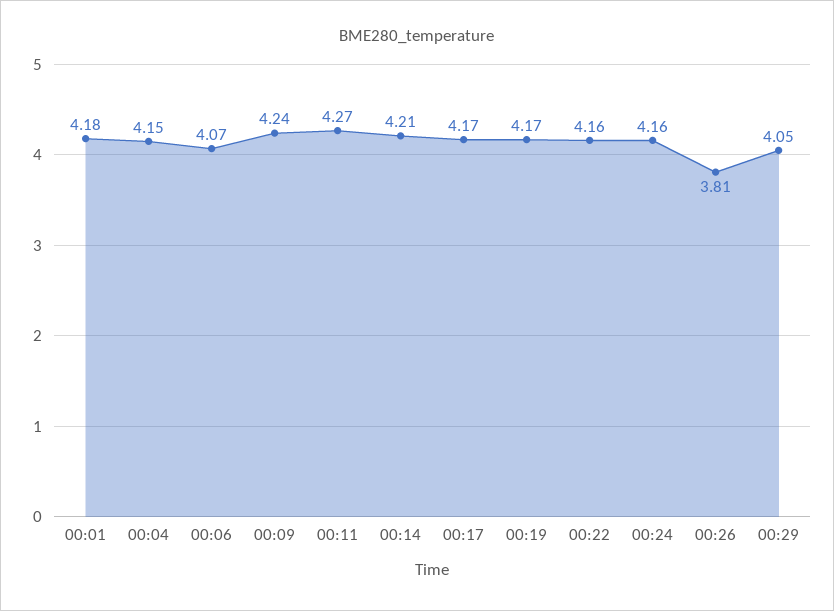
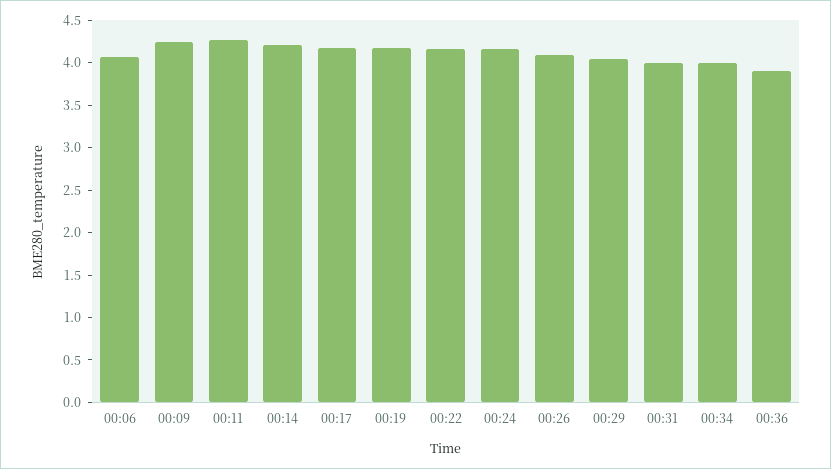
00:01: 4.18 -> none
00:04: 4.15 -> none
00:26: 3.81 -> 4.1
00:31: none -> 4
00:34: none -> 4
00:36: none -> 3.9

